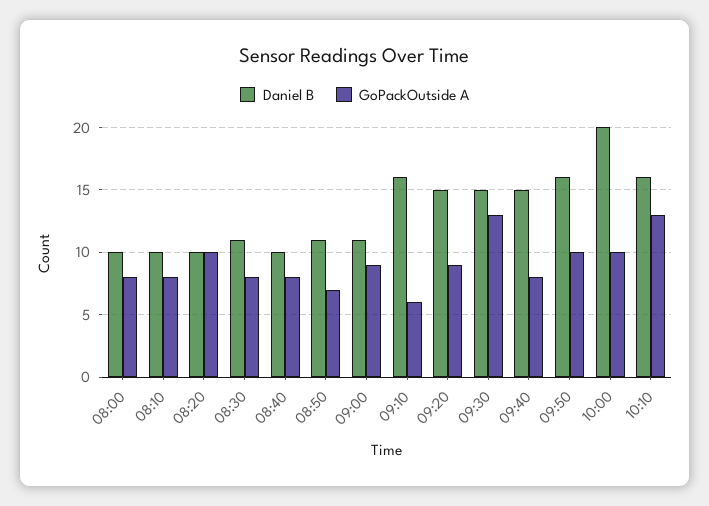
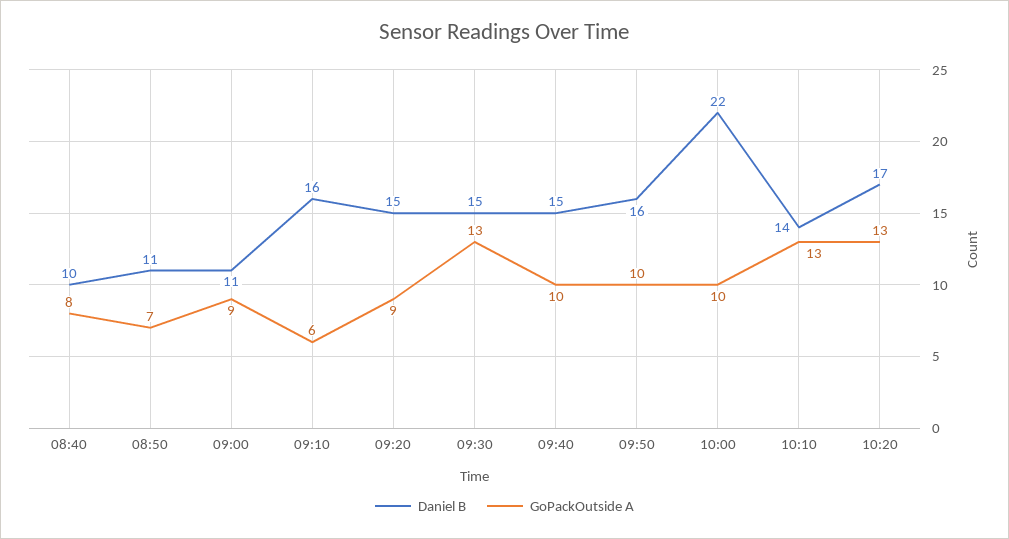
Daniel B, 08:00: 10 -> none
GoPackOutside A, 08:00: 8 -> none
Daniel B, 08:10: 10 -> none
GoPackOutside A, 08:10: 8 -> none
Daniel B, 08:20: 10 -> none
GoPackOutside A, 08:20: 10 -> none
Daniel B, 08:30: 11 -> none
GoPackOutside A, 08:30: 8 -> none
GoPackOutside A, 09:40: 8 -> 10
Daniel B, 10:00: 20 -> 22
Daniel B, 10:10: 16 -> 14
Daniel B, 10:20: none -> 17
GoPackOutside A, 10:20: none -> 13

